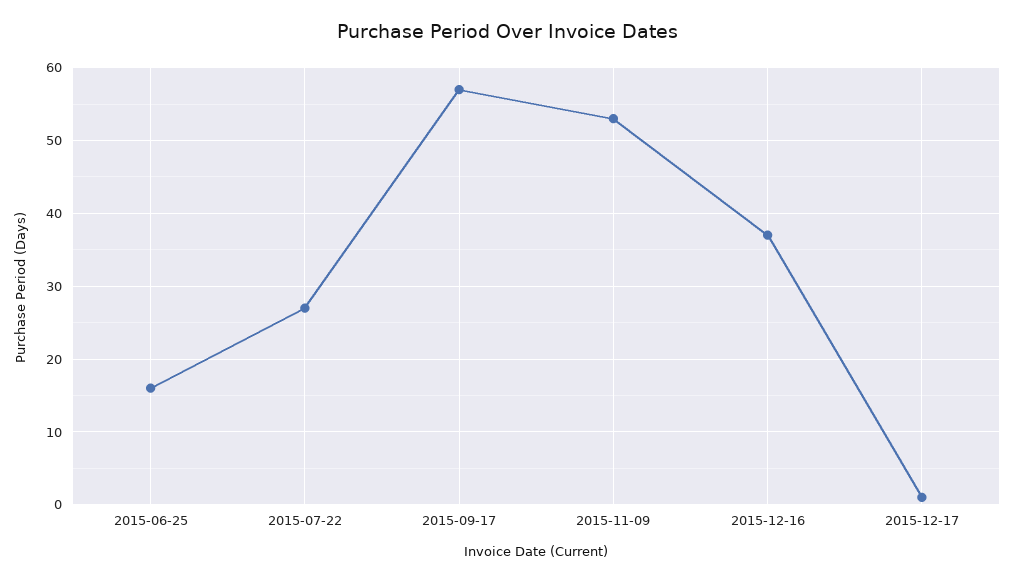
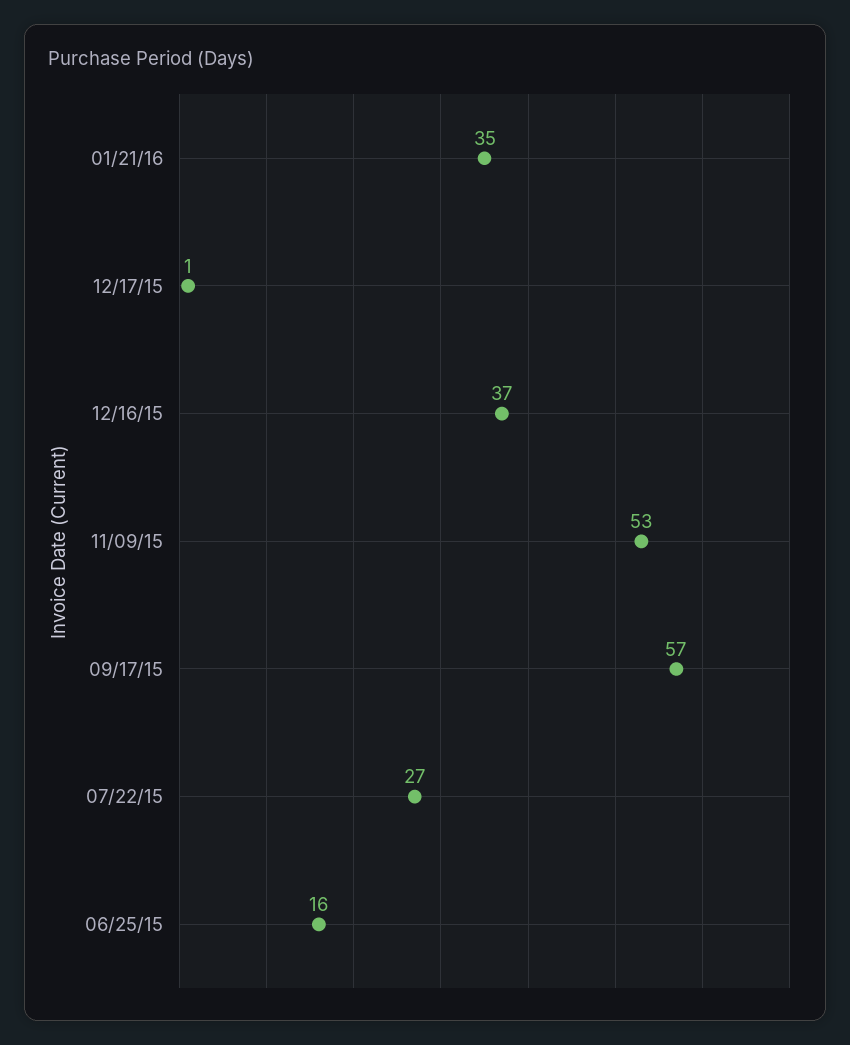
01/21/16: none -> 35

